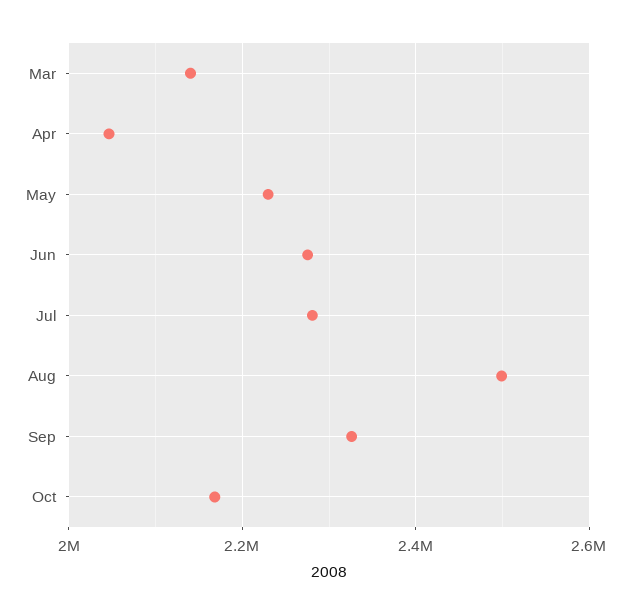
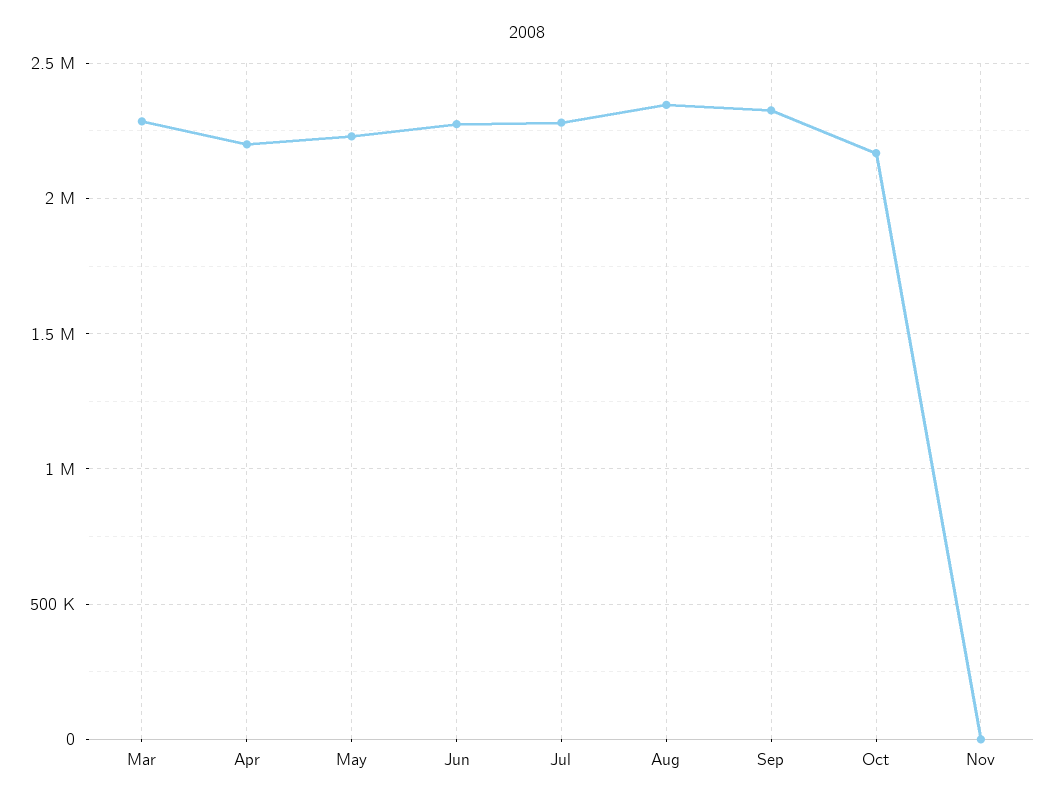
Mar: 2140000 -> 2300000
Apr: 2040000 -> 2200000
Aug: 2500000 -> 2350000
Nov: none -> 0

